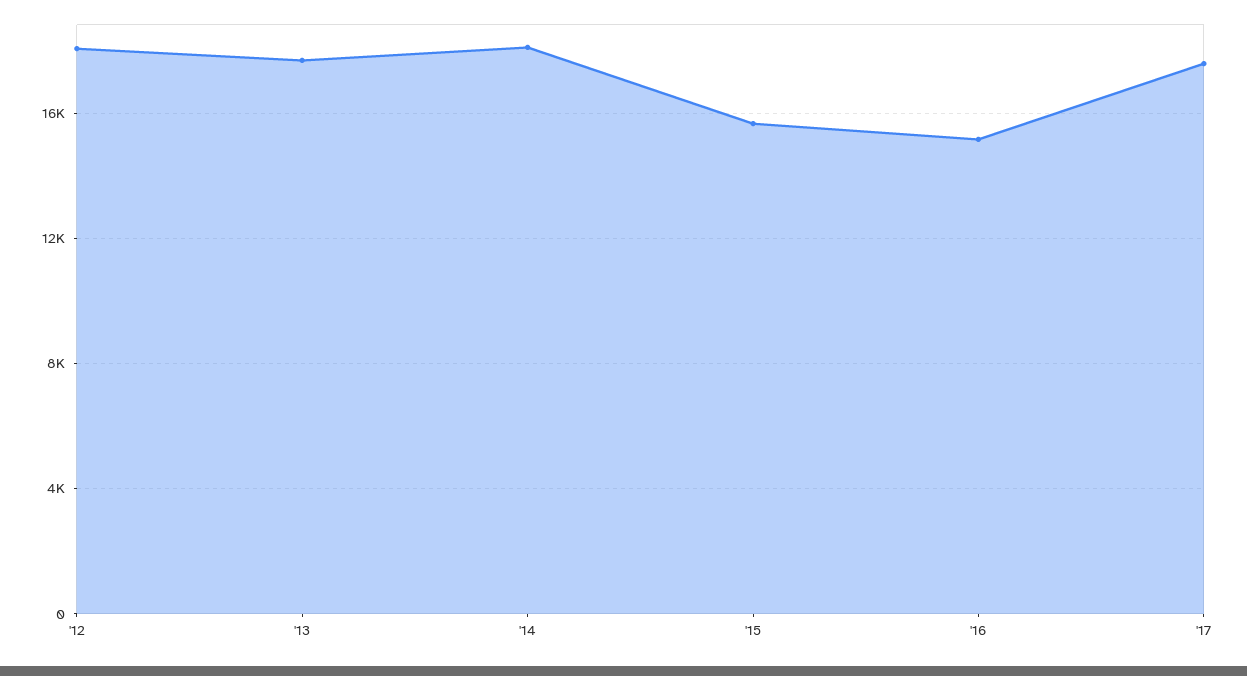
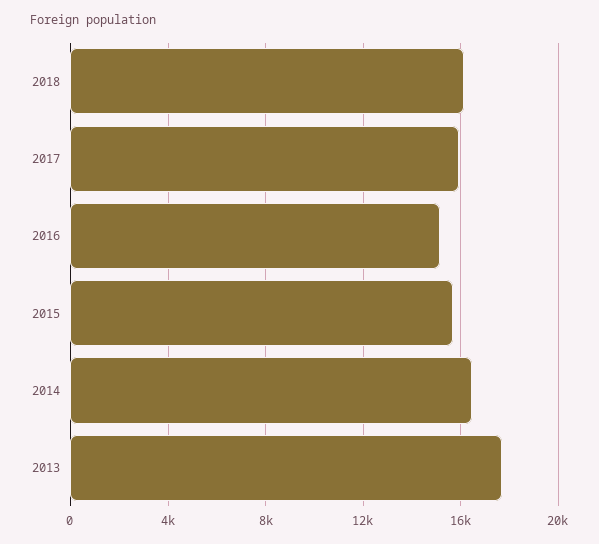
'12: 18000 -> none
'14: 18000 -> 16500
'17: 17500 -> 16000
2018: none -> 16000

